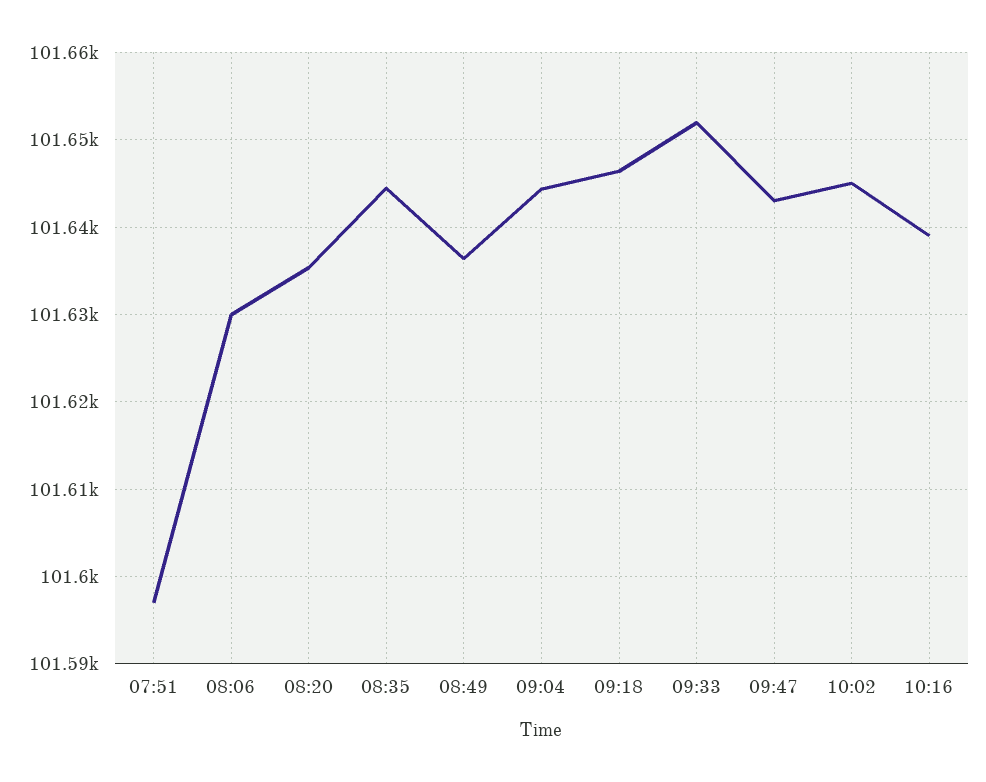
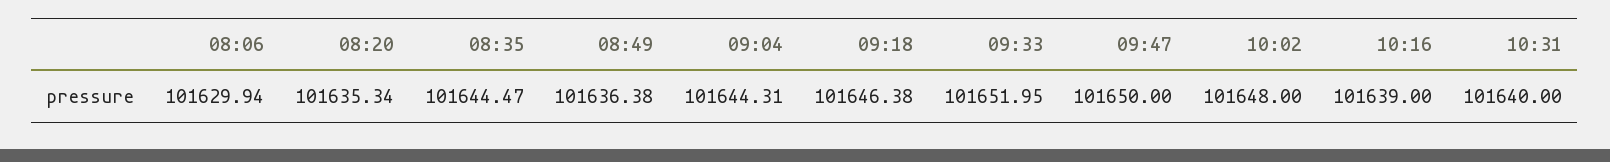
07:51: 101597 -> none
09:47: 101643 -> 101650
10:02: 101645 -> 101648
10:31: none -> 101640

